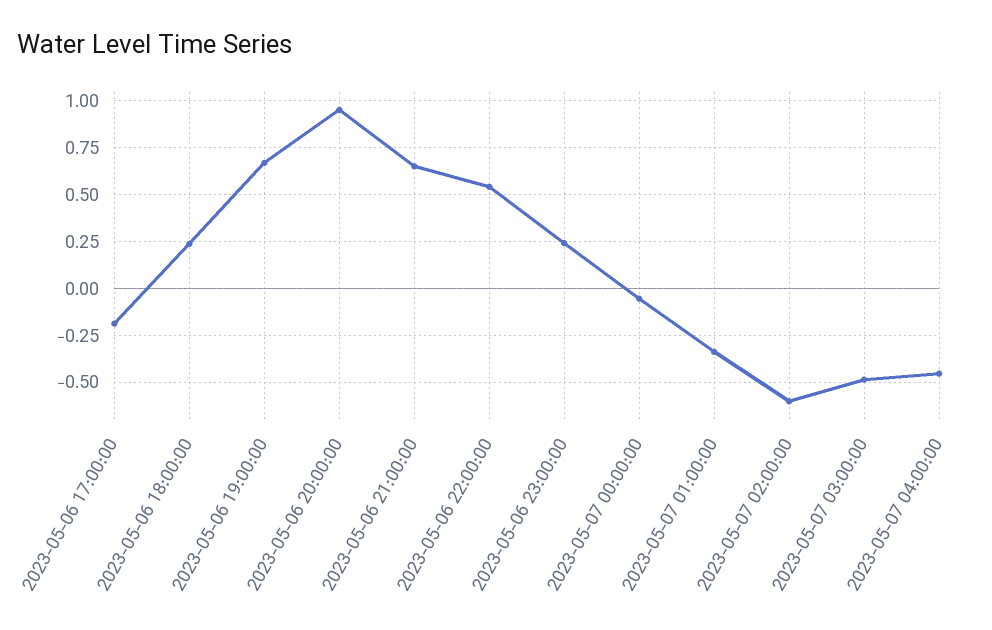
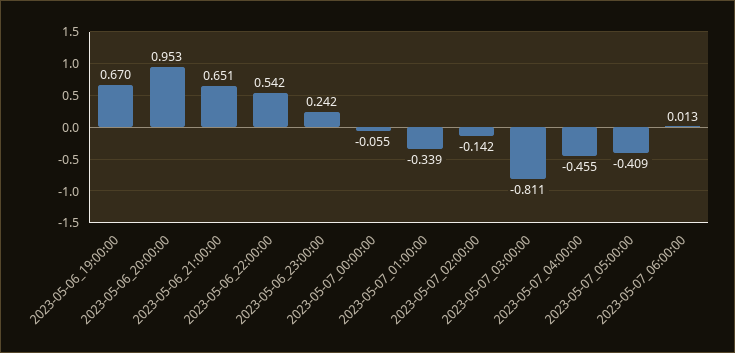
2023-05-06 17:00:00: -0.2 -> none
2023-05-06 18:00:00: 0.25 -> none
2023-05-07 02:00:00: -0.6 -> -0.142
2023-05-07 03:00:00: -0.5 -> -0.811
2023-05-07_05:00:00: none -> -0.409
2023-05-07_06:00:00: none -> 0.013

